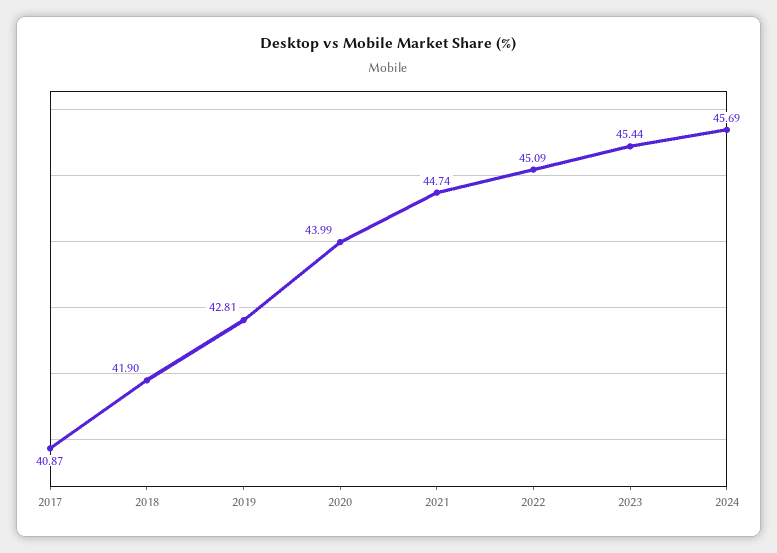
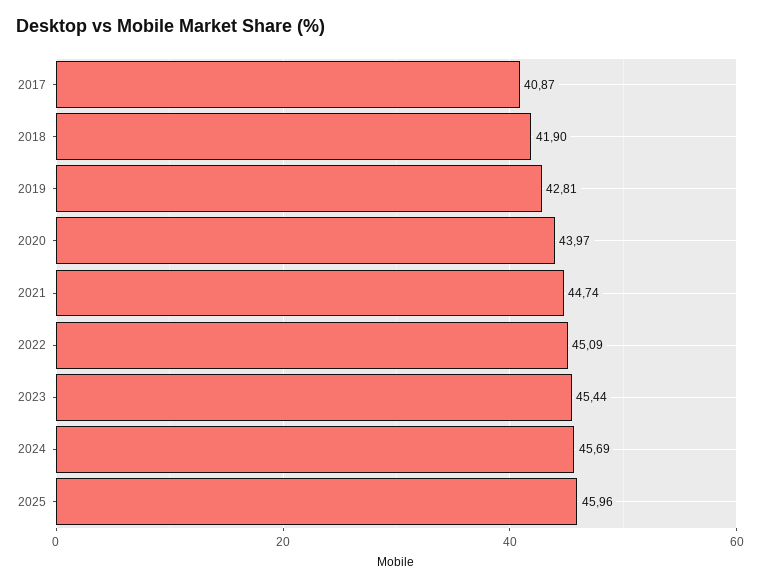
2020: 43.99 -> 43.97
2025: none -> 45.96

